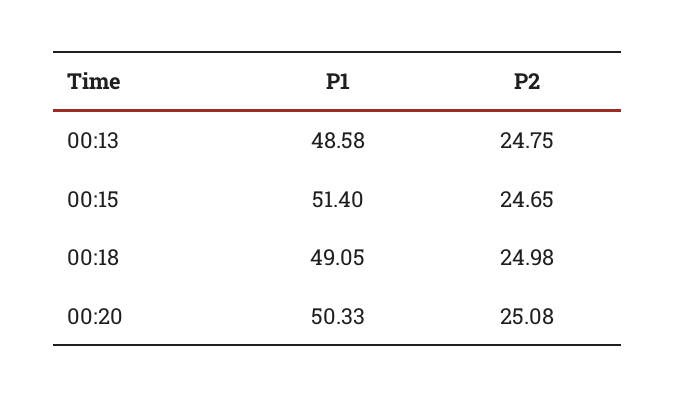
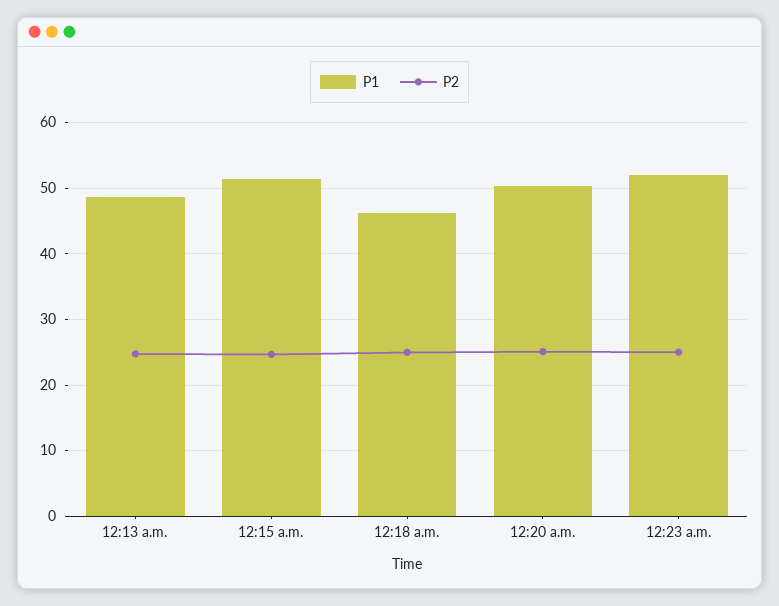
P1, 00:18: 49.05 -> 46
P1, 12:23 a.m.: none -> 52
P2, 12:23 a.m.: none -> 25

